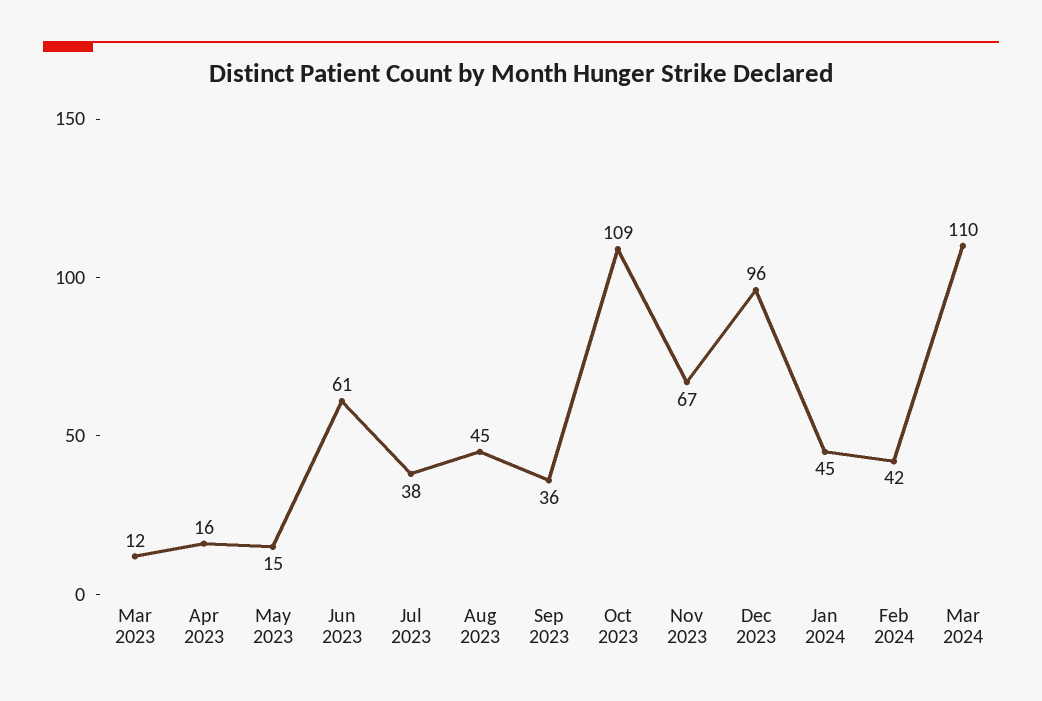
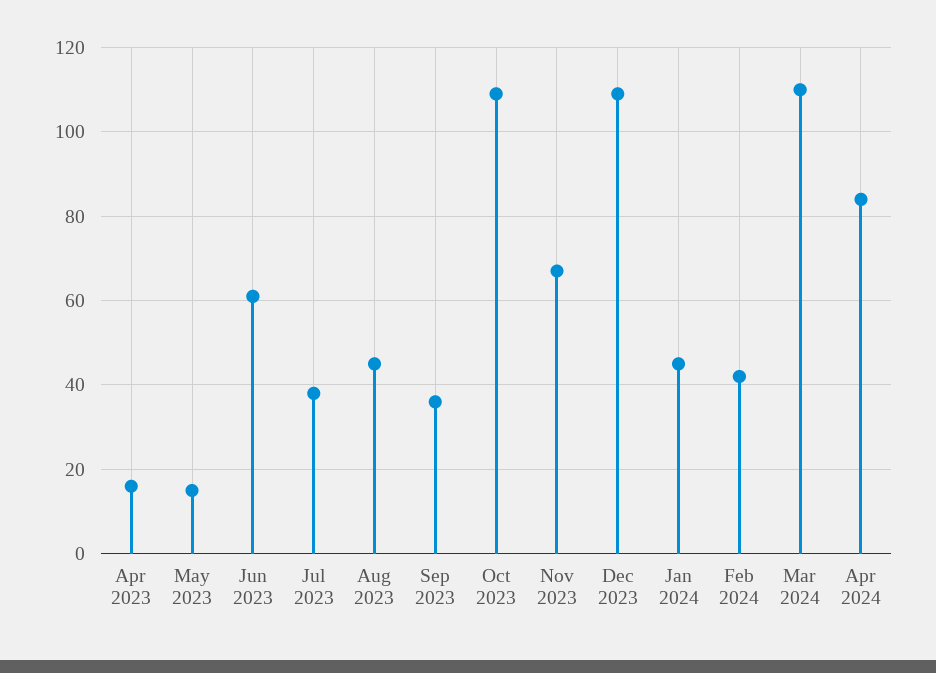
Mar 2023: 12 -> none
Dec 2023: 96 -> 110
Apr 2024: none -> 85

